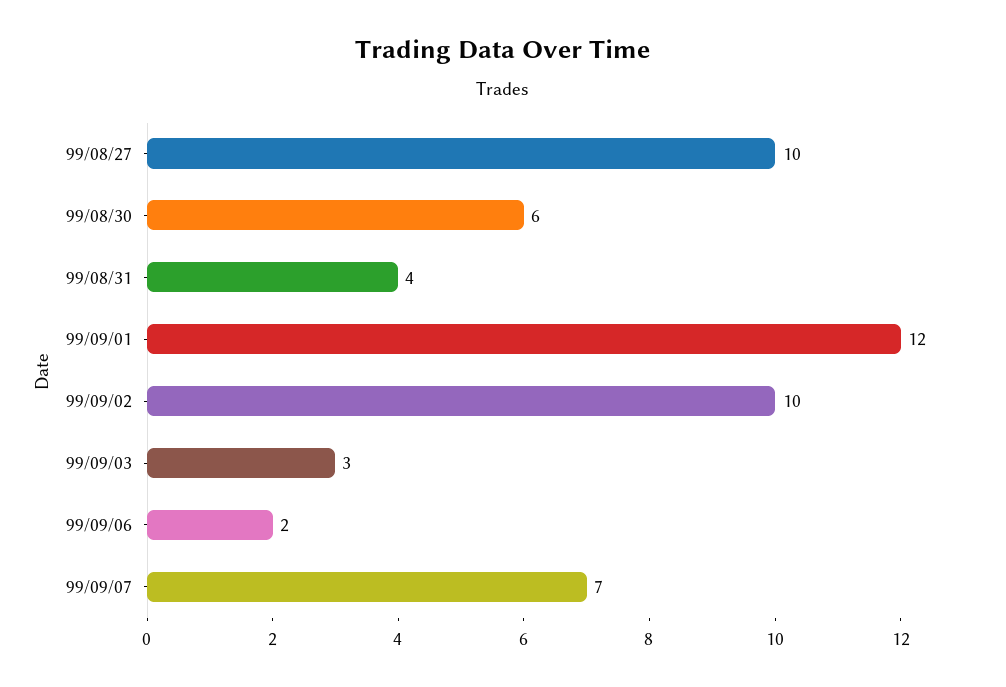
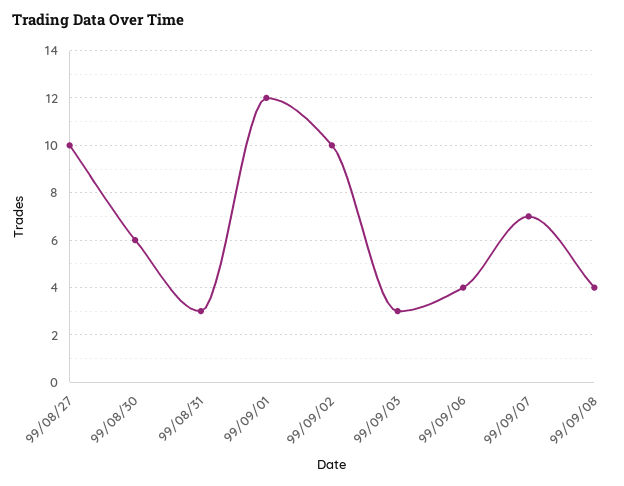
99/08/31: 4 -> 3
99/09/06: 2 -> 4
99/09/08: none -> 4

